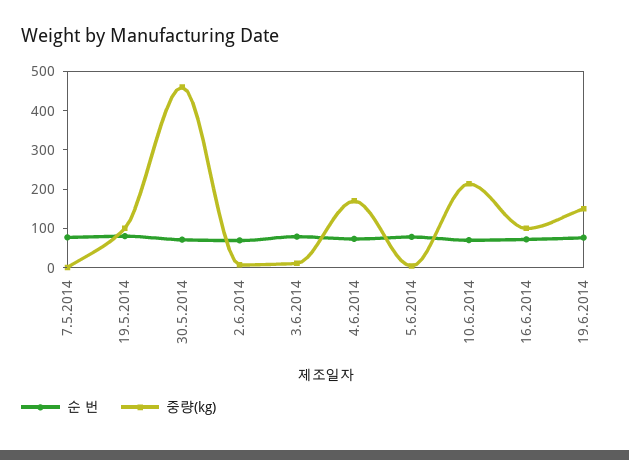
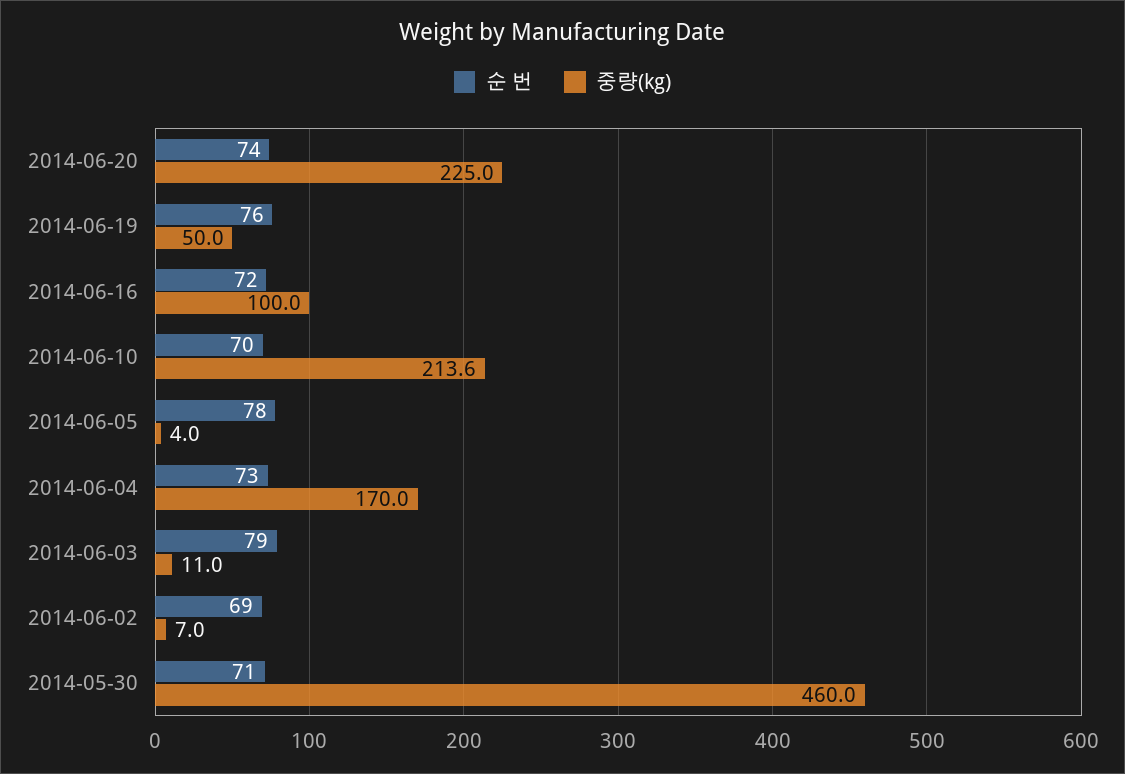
순 번, 7.5.2014: 75 -> none
중량(kg), 7.5.2014: 0 -> none
순 번, 19.5.2014: 75 -> none
중량(kg), 19.5.2014: 100 -> none
중량(kg), 19.6.2014: 150 -> 50
순 번, 2014-06-20: none -> 74
중량(kg), 2014-06-20: none -> 225

